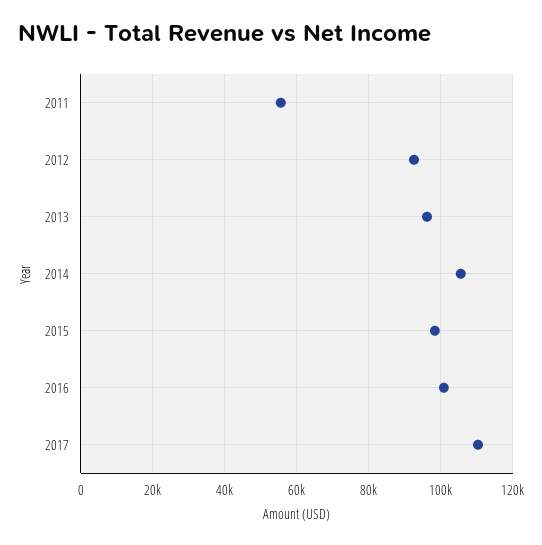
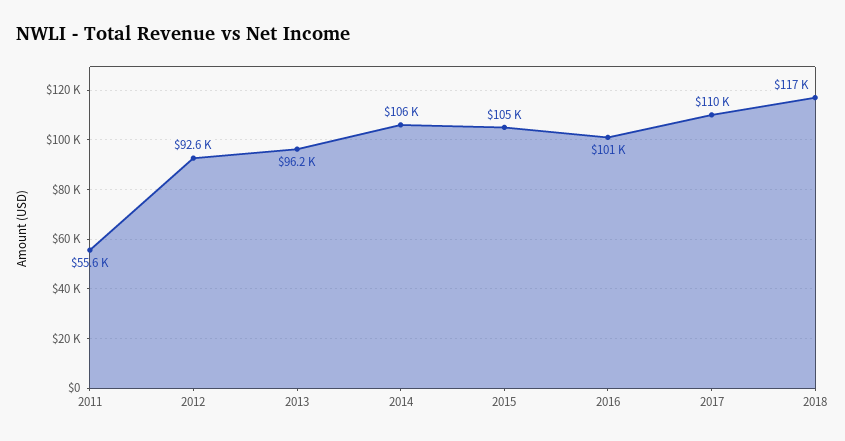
2015: 98000 -> 105000
2018: none -> 117000

